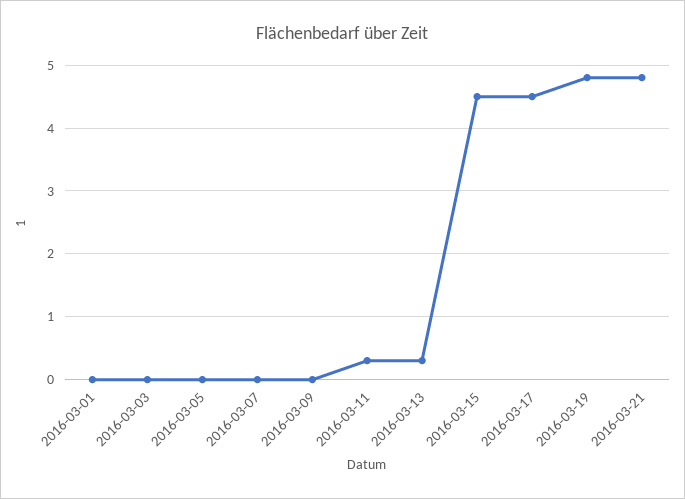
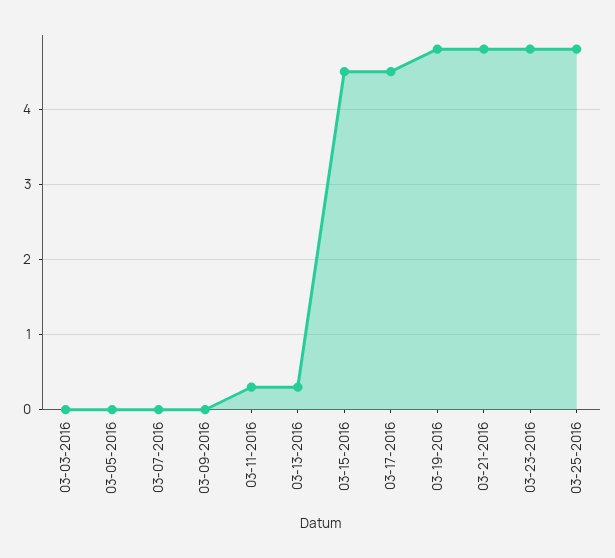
2016-03-01: 0 -> none
03-23-2016: none -> 4.8
03-25-2016: none -> 4.8

